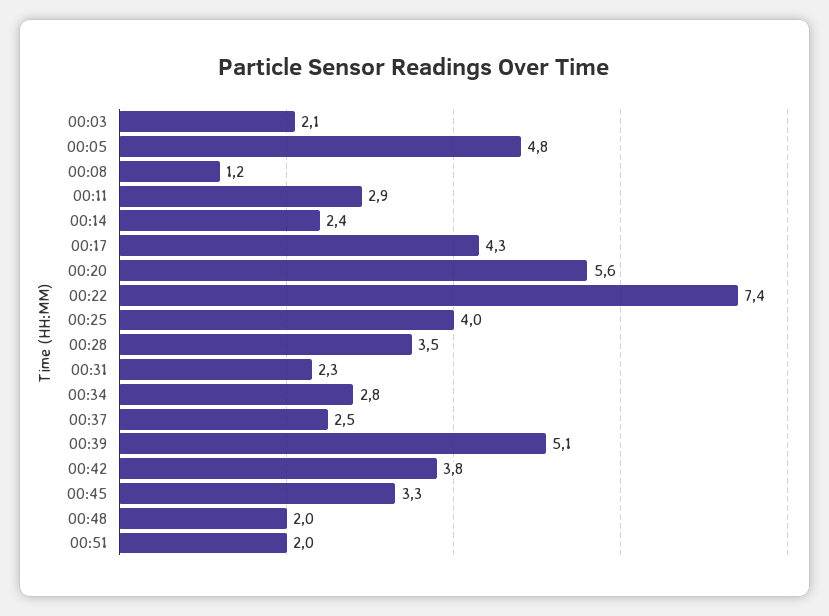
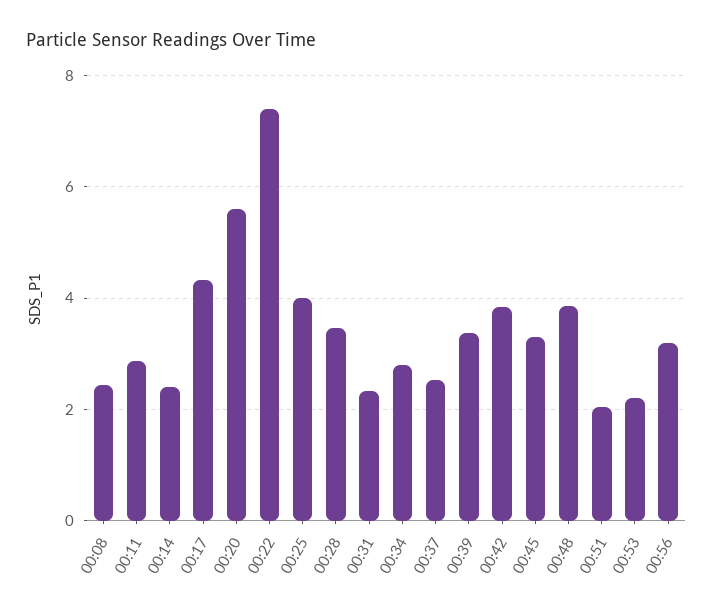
00:03: 2.1 -> none
00:05: 4.8 -> none
00:08: 1.2 -> 2.4
00:39: 5.1 -> 3.4
00:48: 2 -> 3.8
00:53: none -> 2.2
00:56: none -> 3.2

